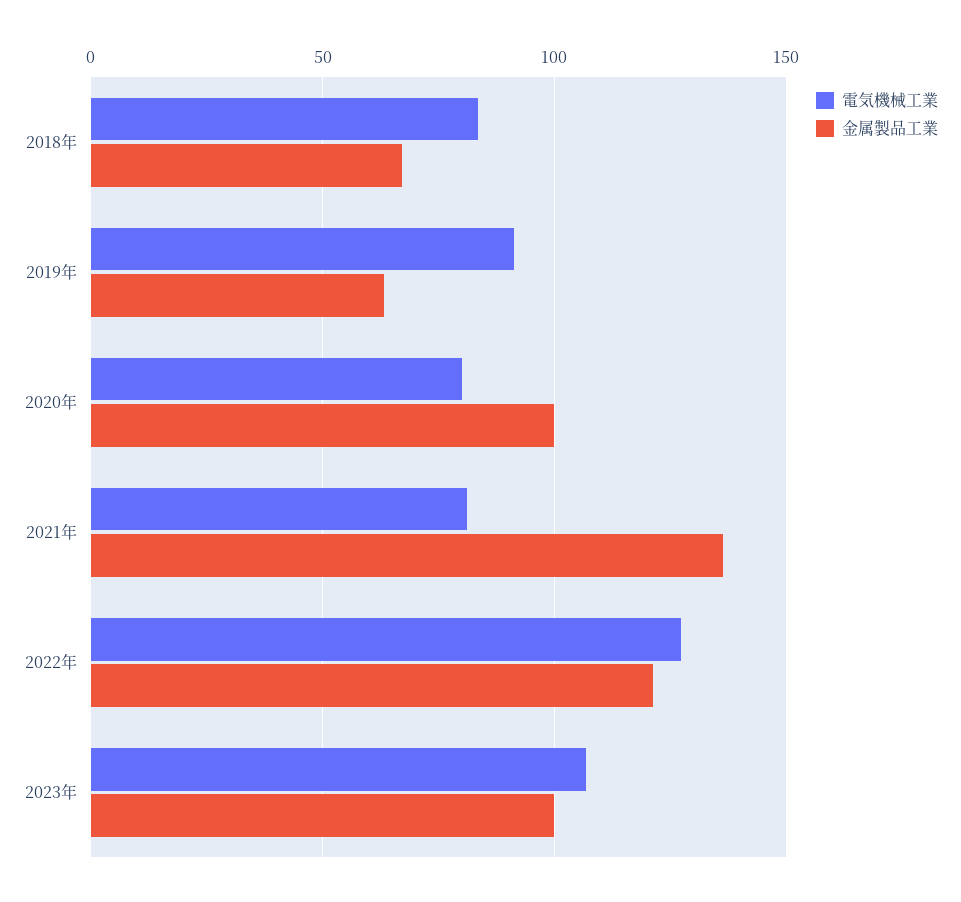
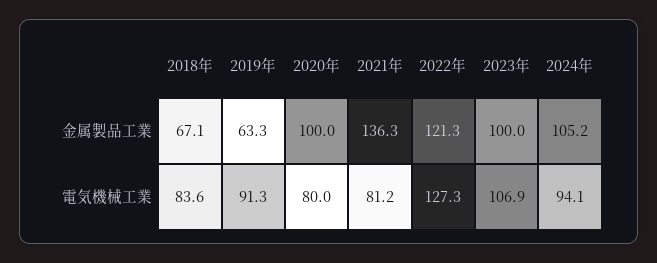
金属製品工業, 2024年: none -> 105.2
電気機械工業, 2024年: none -> 94.1

